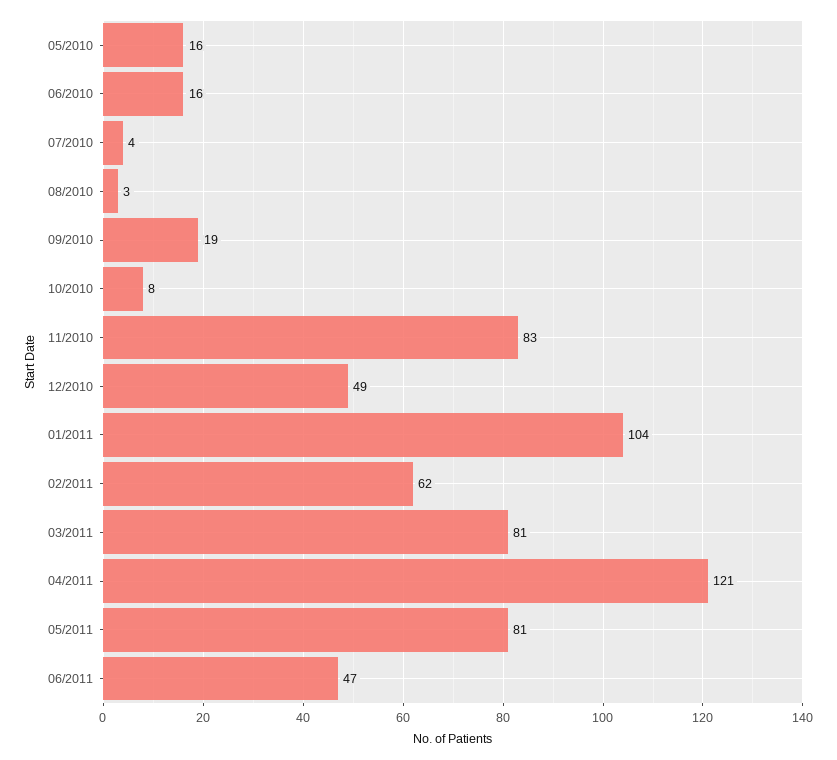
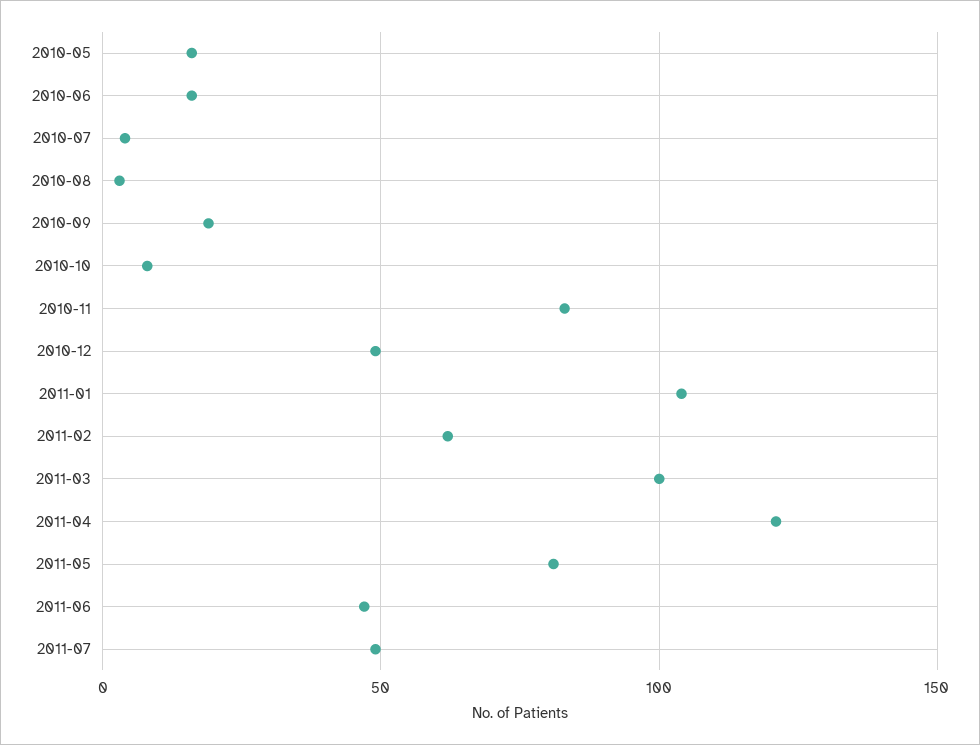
03/2011: 81 -> 100
2011-07: none -> 50

